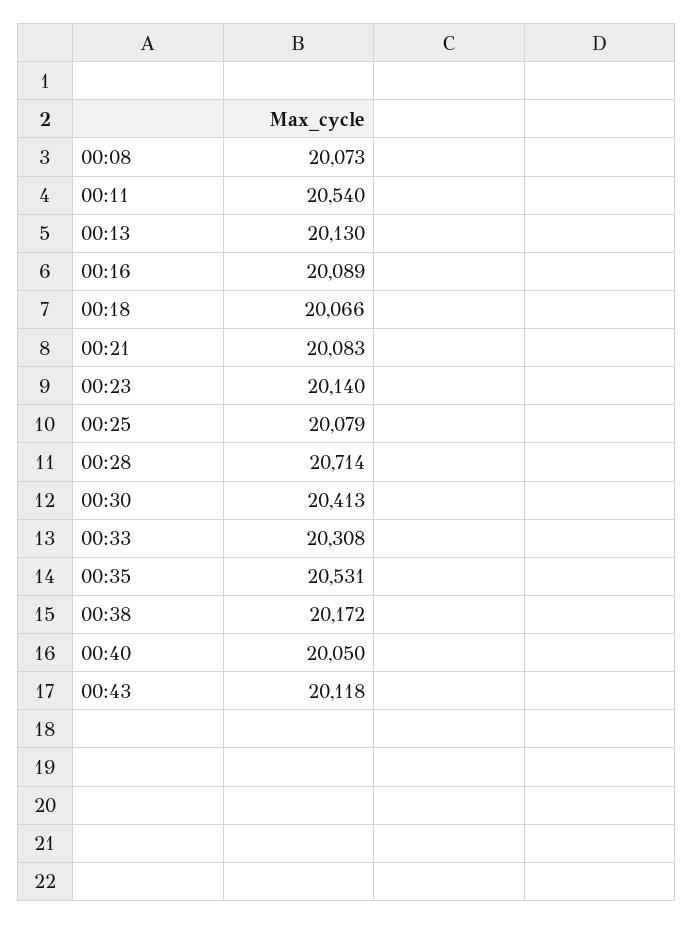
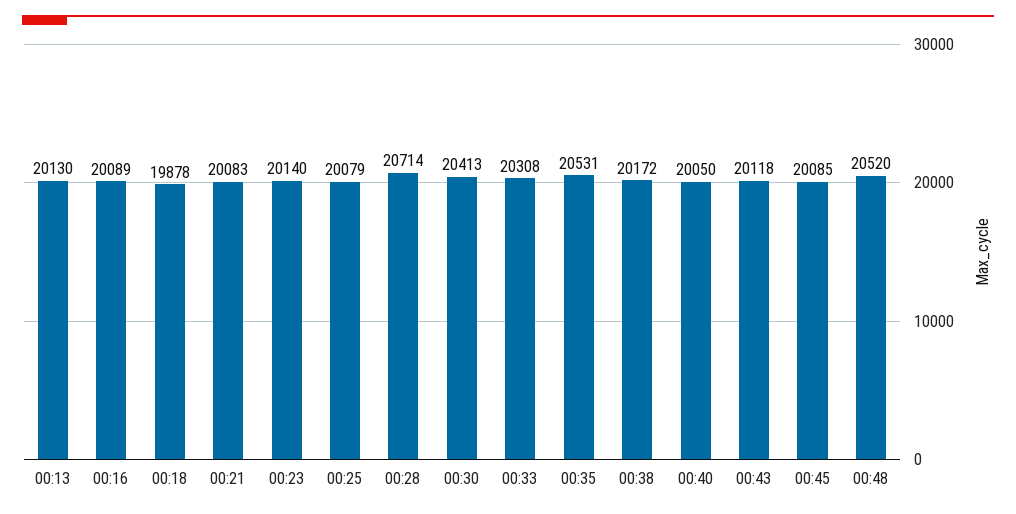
00:08: 20073 -> none
00:11: 20540 -> none
00:18: 20066 -> 19878
00:45: none -> 20085
00:48: none -> 20520

